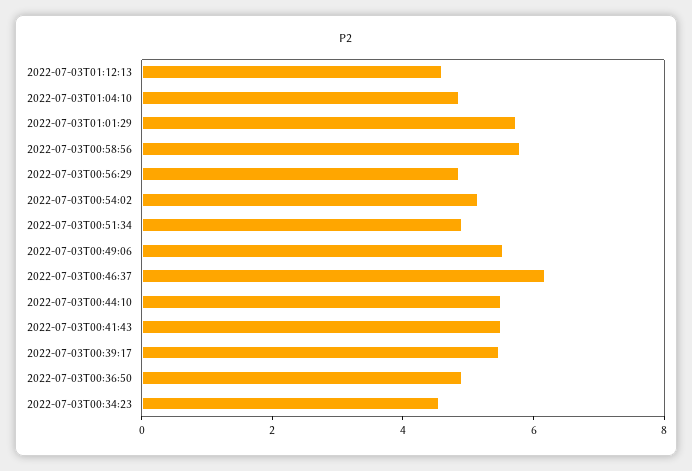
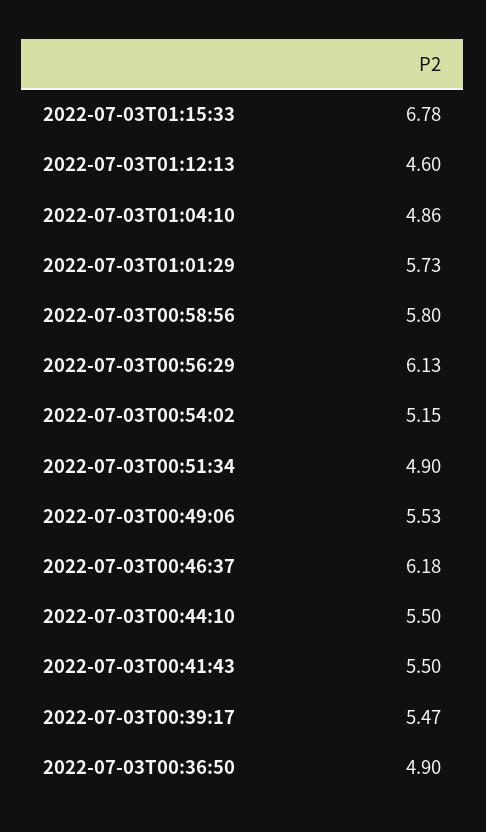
2022-07-03T00:56:29: 5 -> 6.13
2022-07-03T00:34:23: 4.5 -> none
2022-07-03T01:15:33: none -> 6.78

